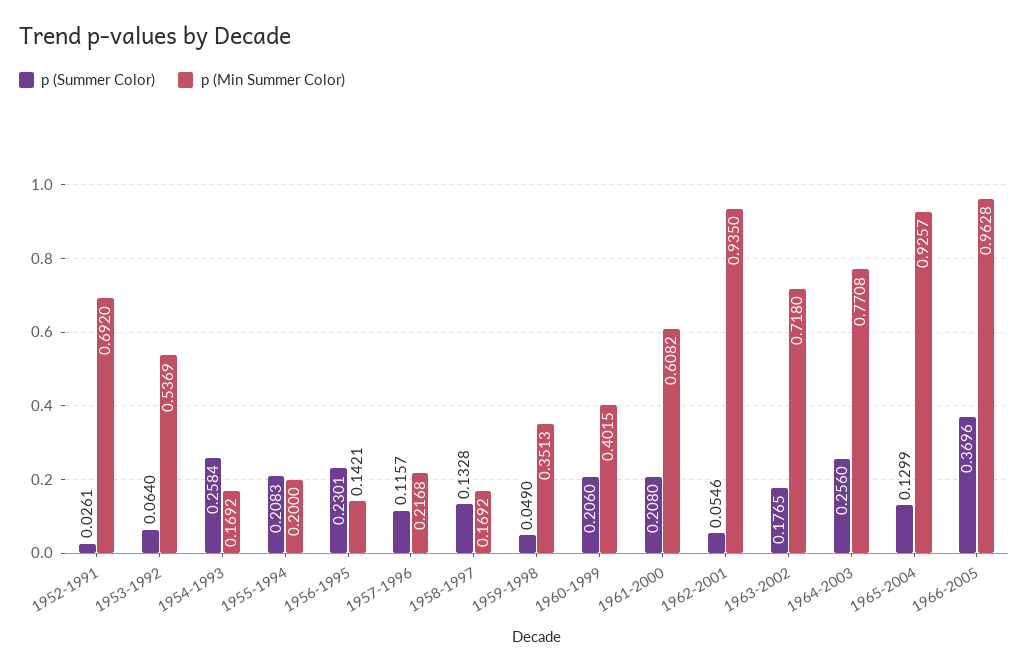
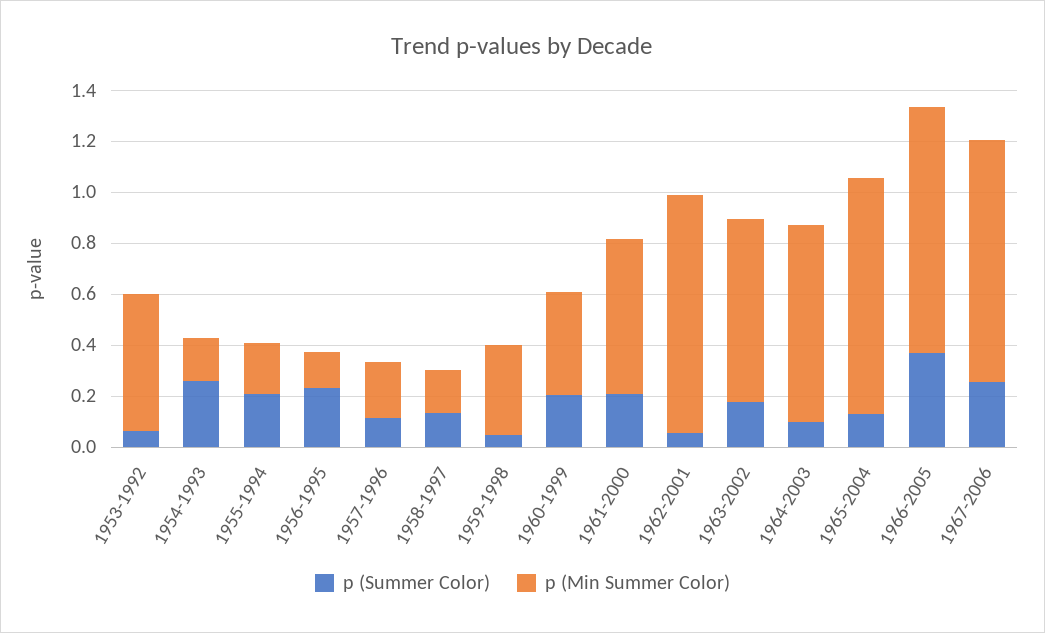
p (Summer Color), 1952-1991: 0.0261 -> none
p (Min Summer Color), 1952-1991: 0.692 -> none
p (Summer Color), 1964-2003: 0.256 -> 0.1
p (Summer Color), 1967-2006: none -> 0.25
p (Min Summer Color), 1967-2006: none -> 0.95

